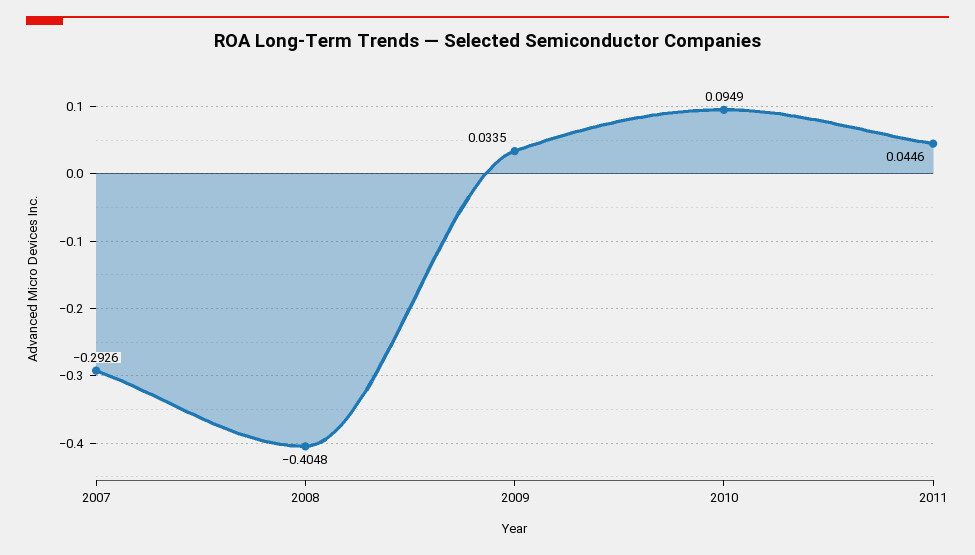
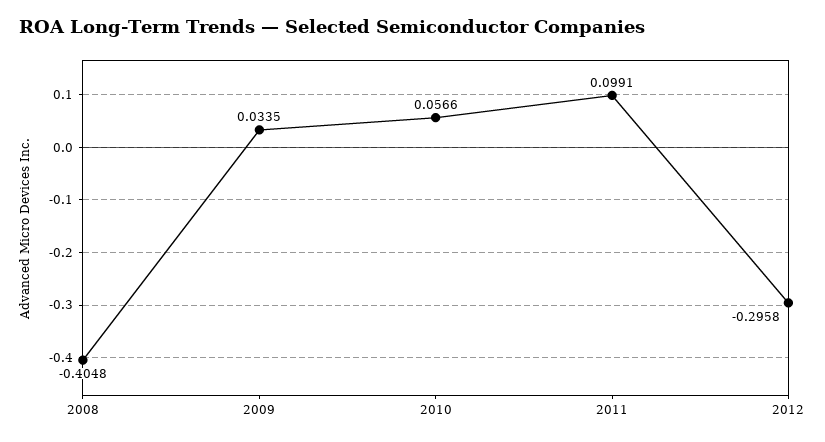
2007: -0.2926 -> none
2010: 0.0949 -> 0.0566
2011: 0.0446 -> 0.0991
2012: none -> -0.2958

